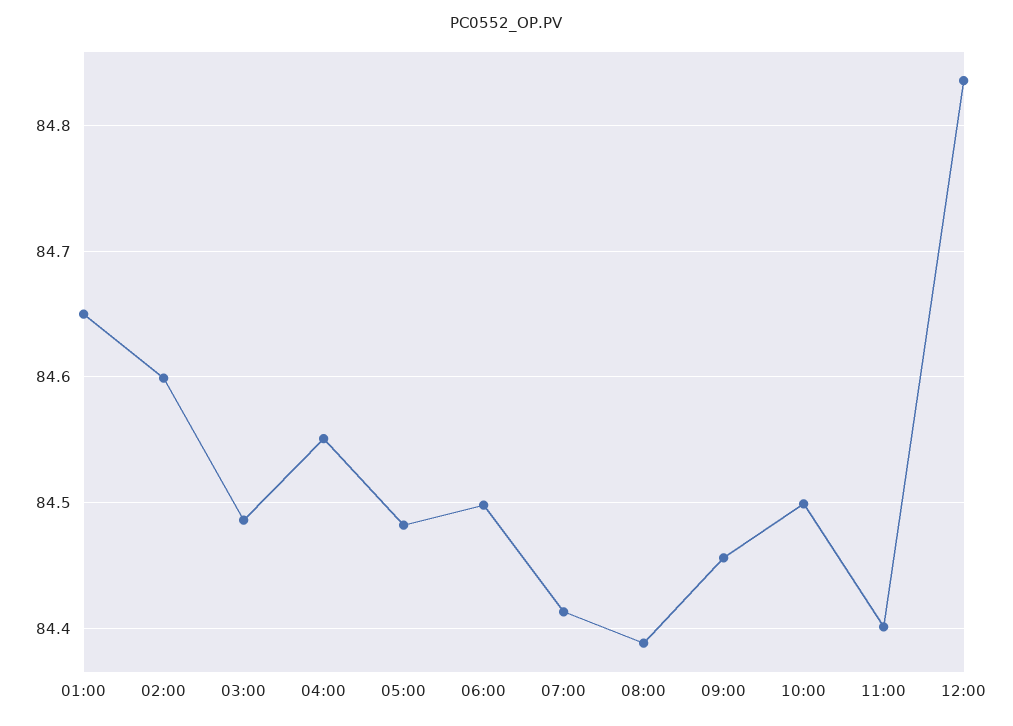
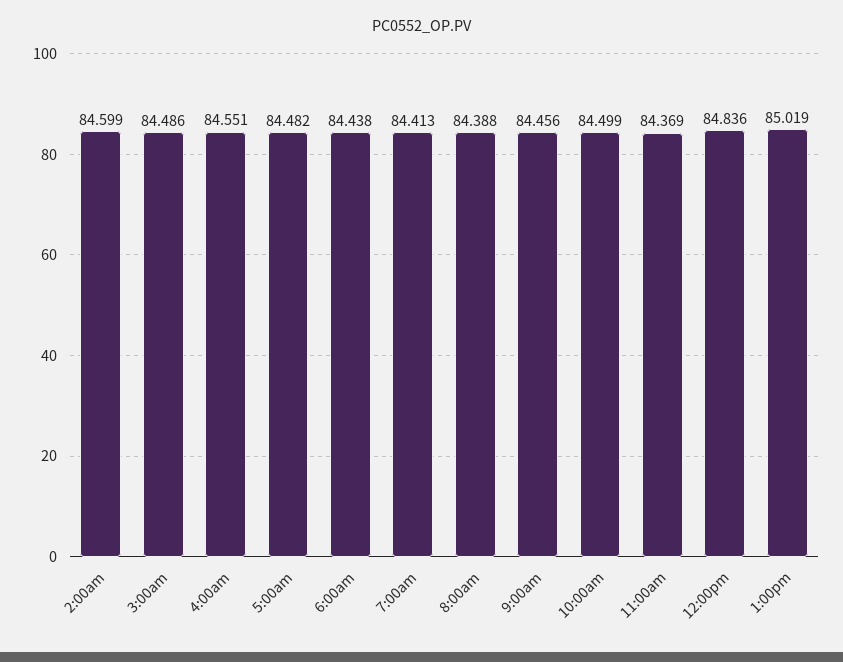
01:00: 84.65 -> none
06:00: 84.5 -> 84.438
11:00: 84.4 -> 84.369
1:00pm: none -> 85.019

